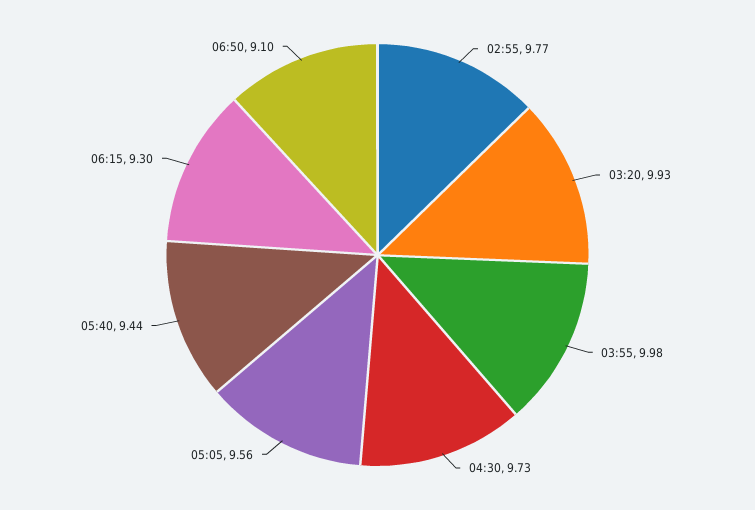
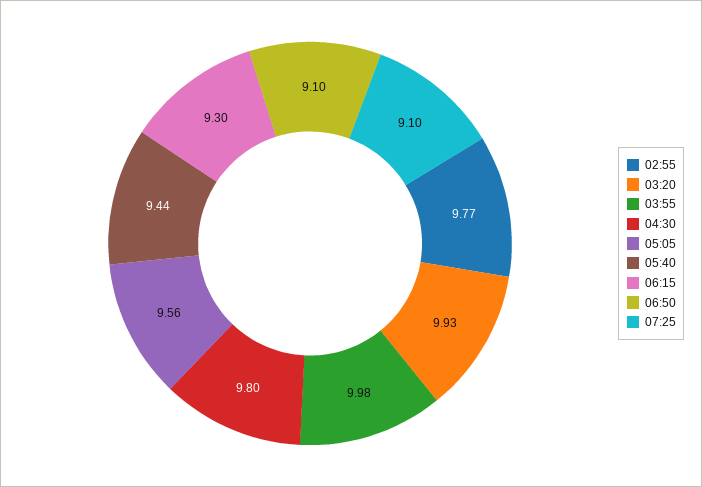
04:30: 9.73 -> 9.8
07:25: none -> 9.1

